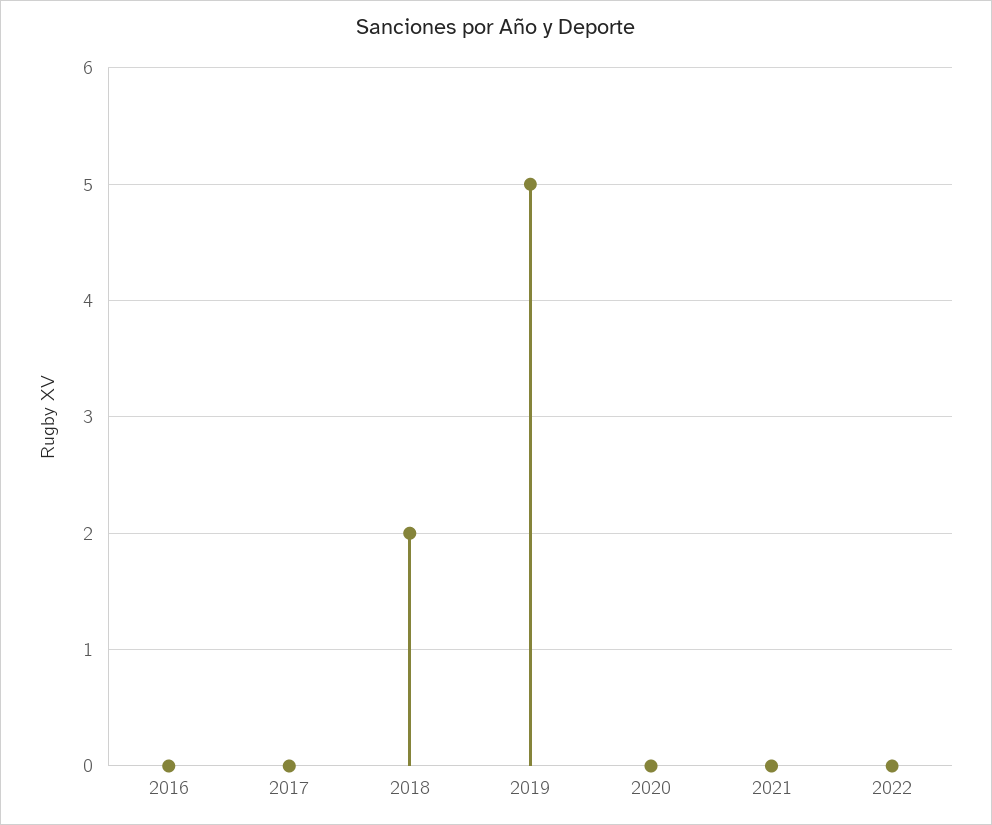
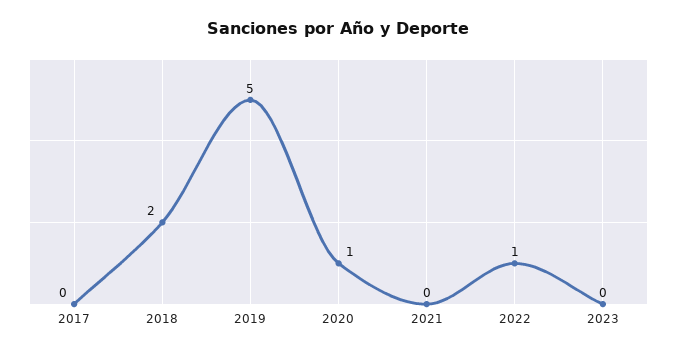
2016: 0 -> none
2020: 0 -> 1
2022: 0 -> 1
2023: none -> 0

